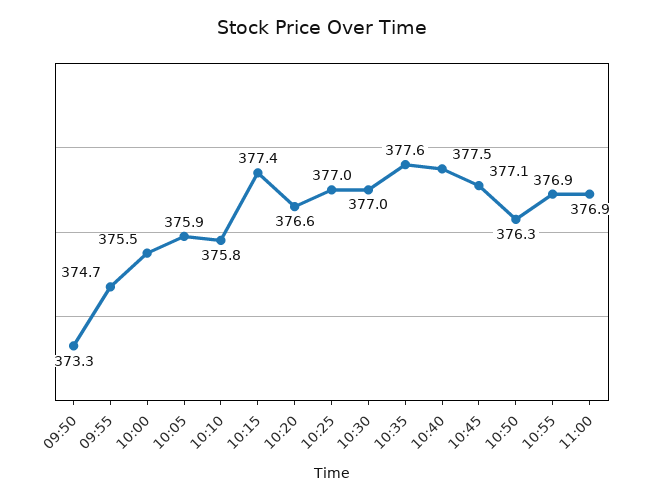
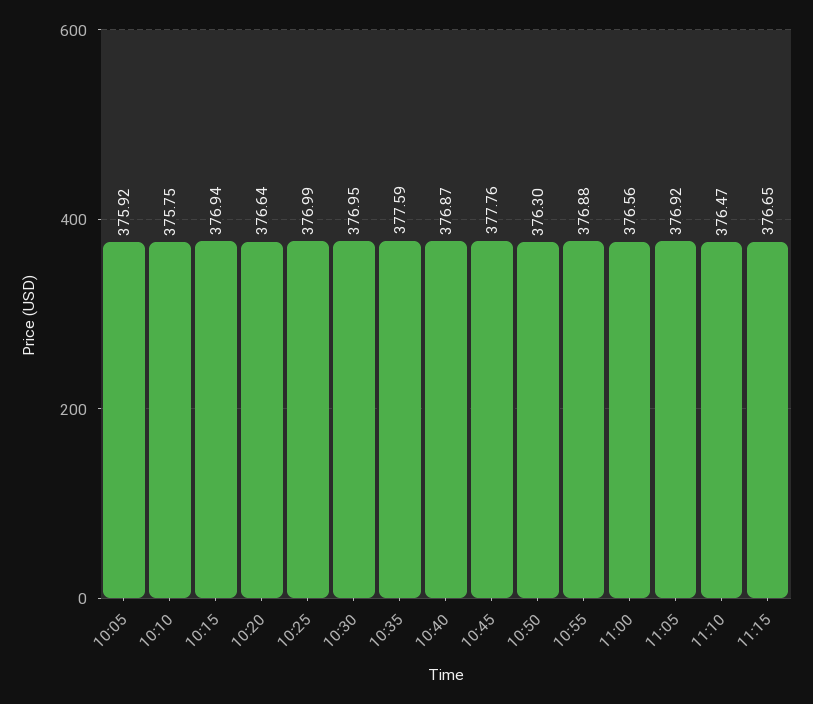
09:50: 373.3 -> none
09:55: 374.7 -> none
10:00: 375.5 -> none
10:15: 377.4 -> 376.94
10:40: 377.5 -> 376.87
10:45: 377.1 -> 377.76
11:00: 376.9 -> 376.56
11:05: none -> 376.92
11:10: none -> 376.47
11:15: none -> 376.65

